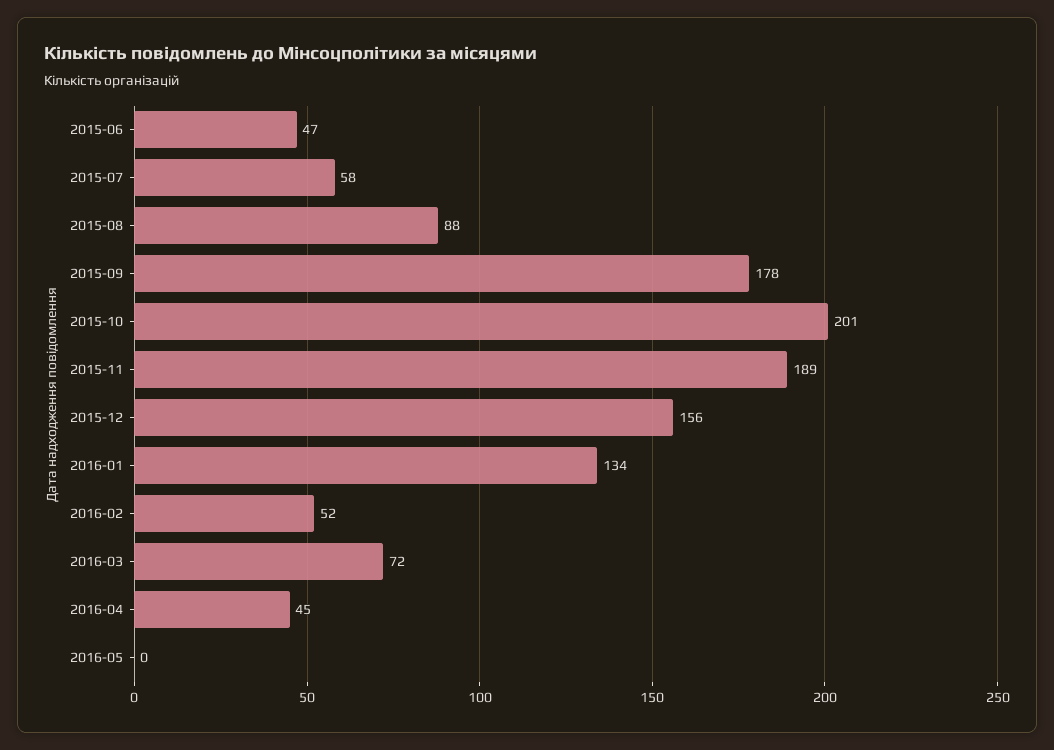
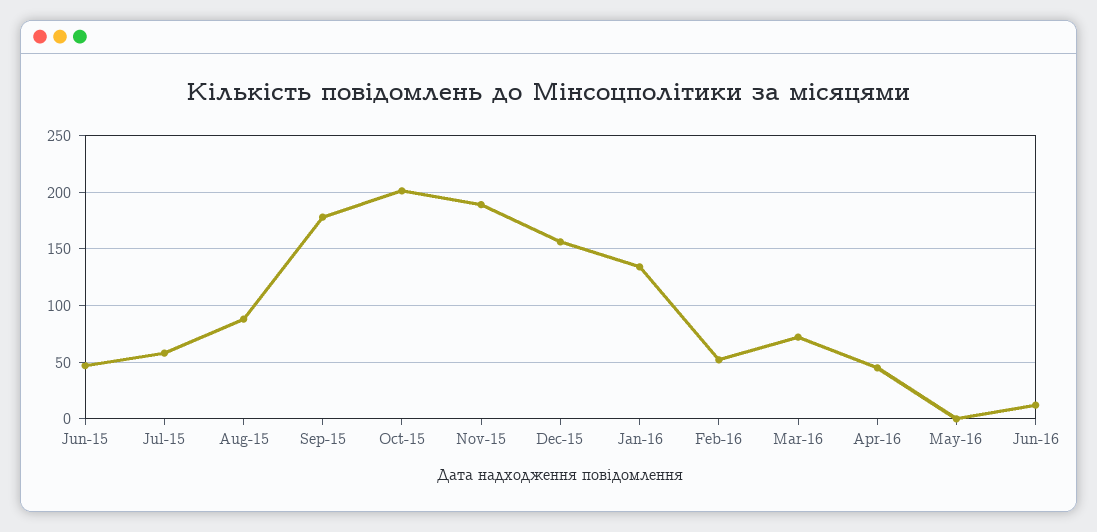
Jun-16: none -> 10

